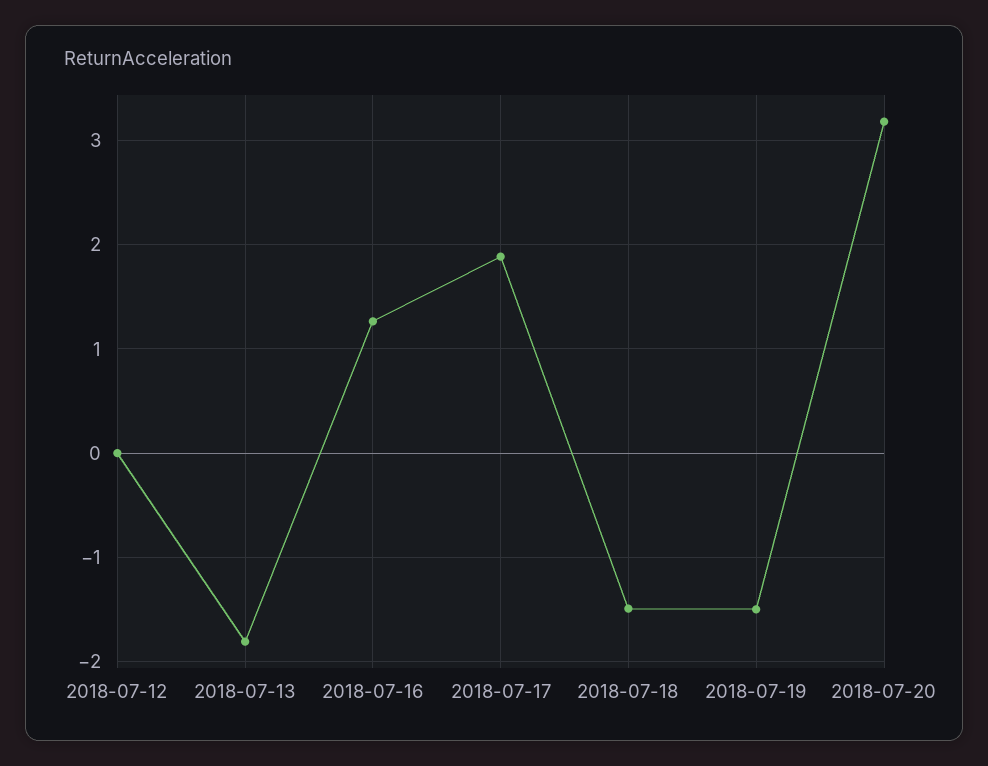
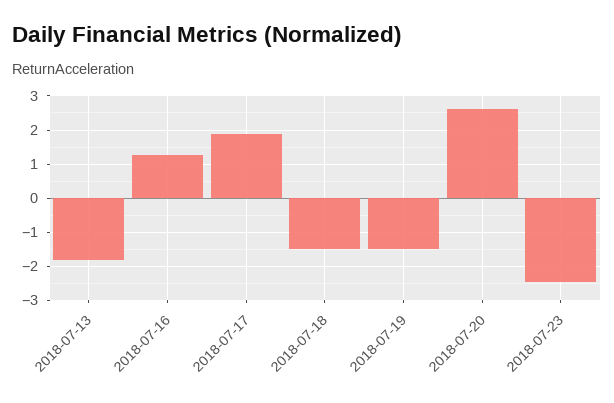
2018-07-12: 0 -> none
2018-07-20: 3.2 -> 2.6
2018-07-23: none -> -2.4

